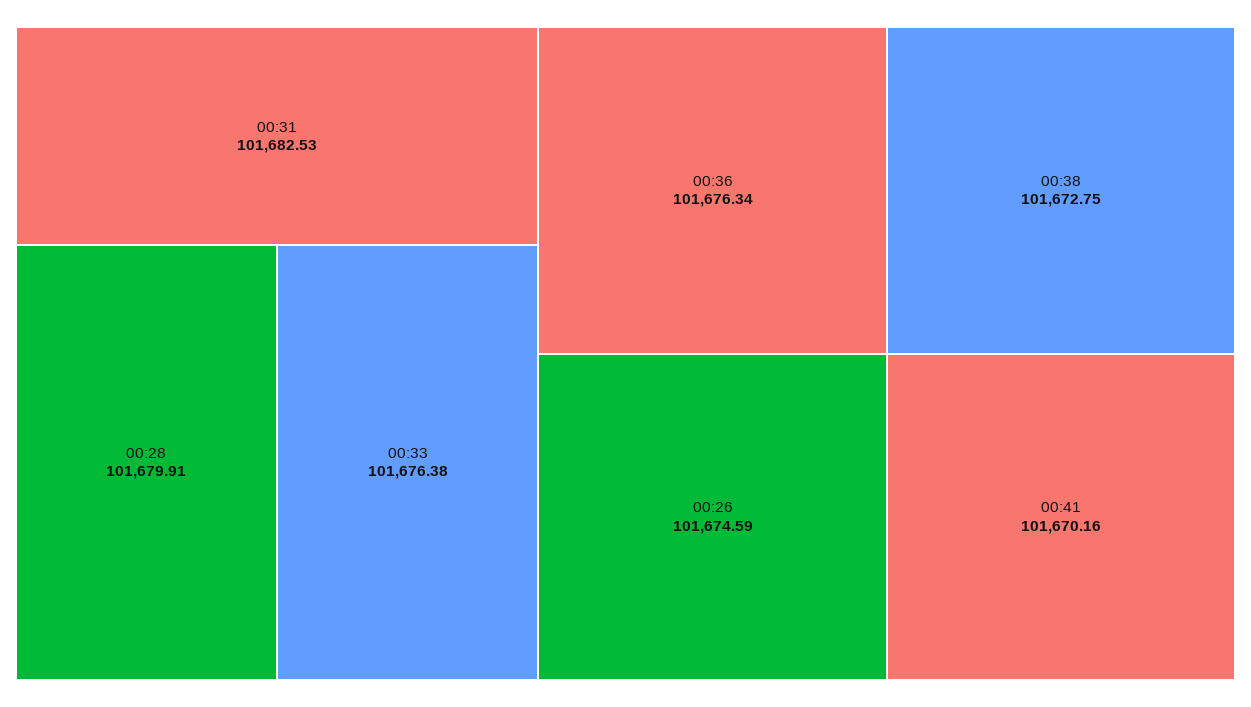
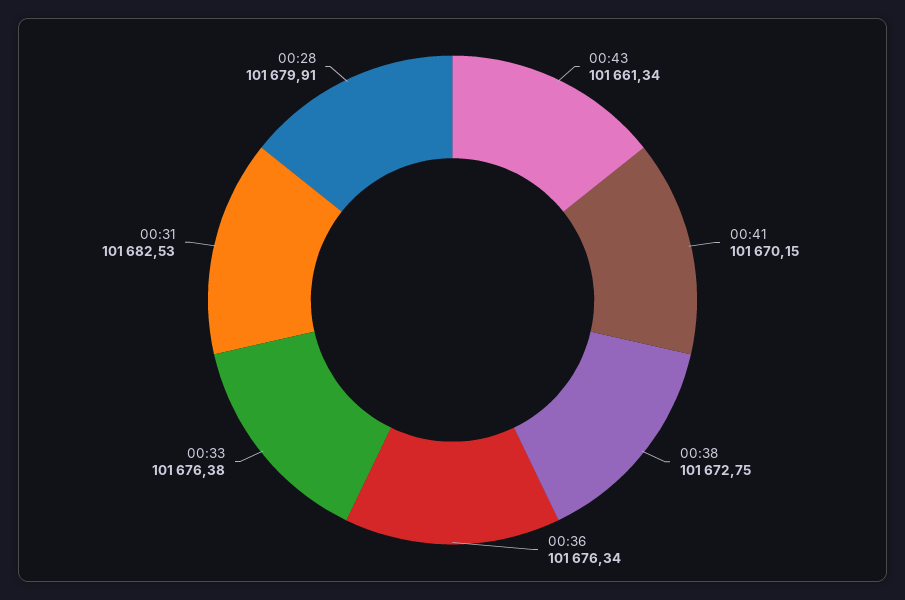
00:26: 101674.59 -> none
00:41: 101670.16 -> 101670.15
00:43: none -> 101661.34

